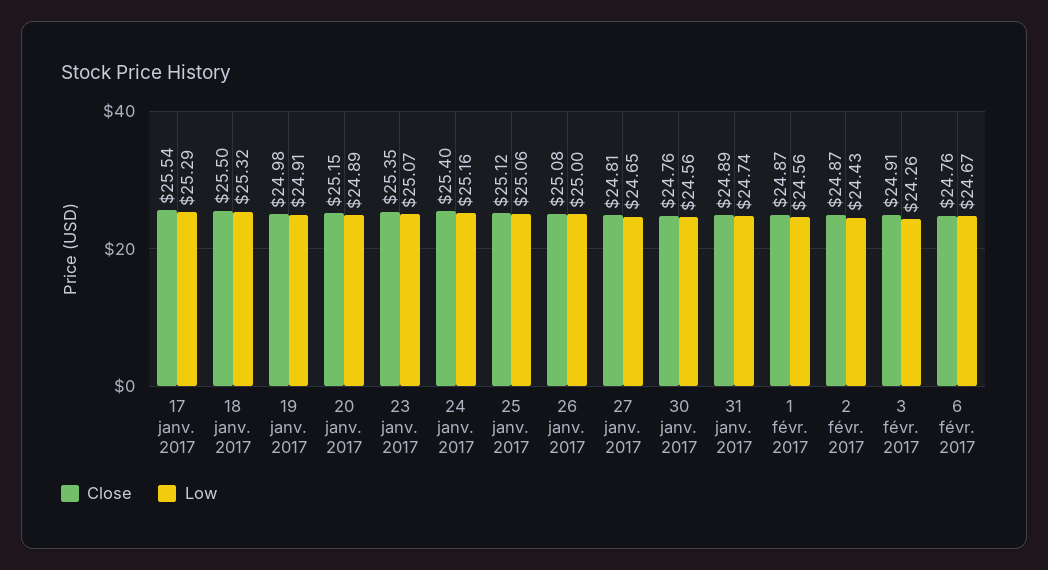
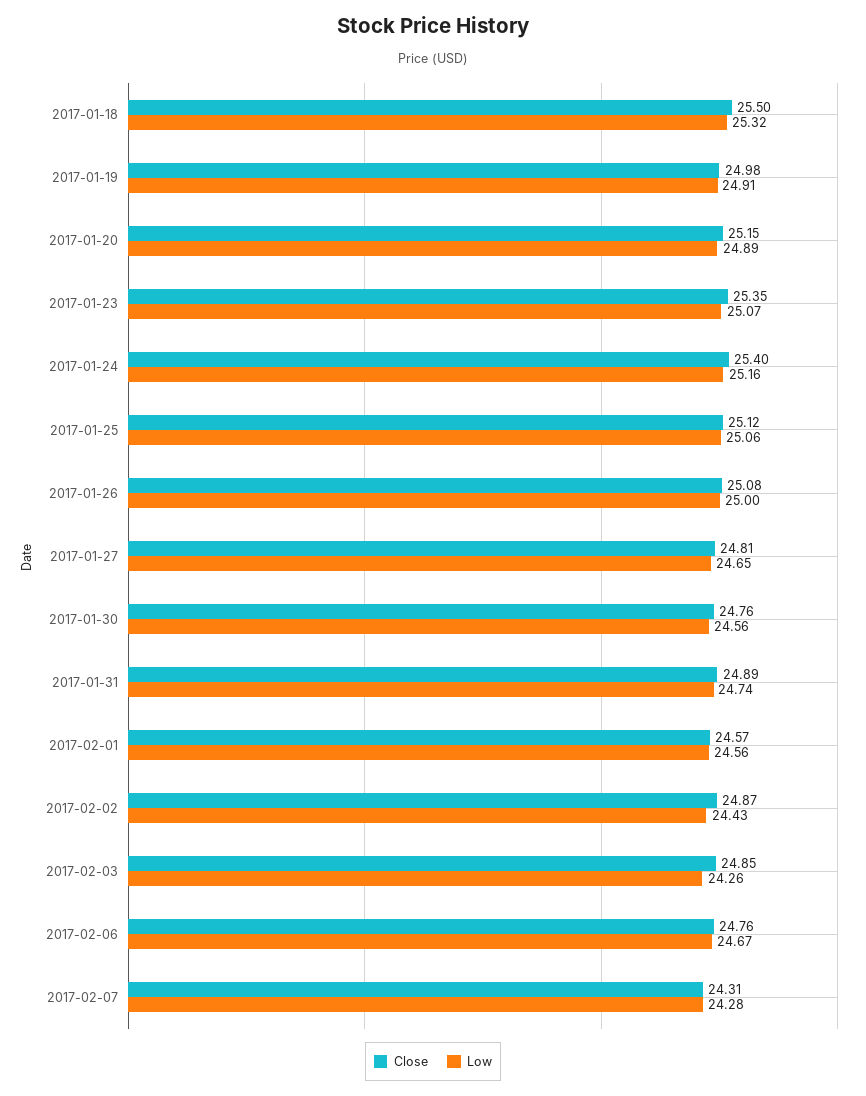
Close, 17 janv. 2017: 25.54 -> none
Low, 17 janv. 2017: 25.29 -> none
Close, 1 févr. 2017: 24.87 -> 24.57
Close, 3 févr. 2017: 24.91 -> 24.85
Close, 2017-02-07: none -> 24.31
Low, 2017-02-07: none -> 24.28

